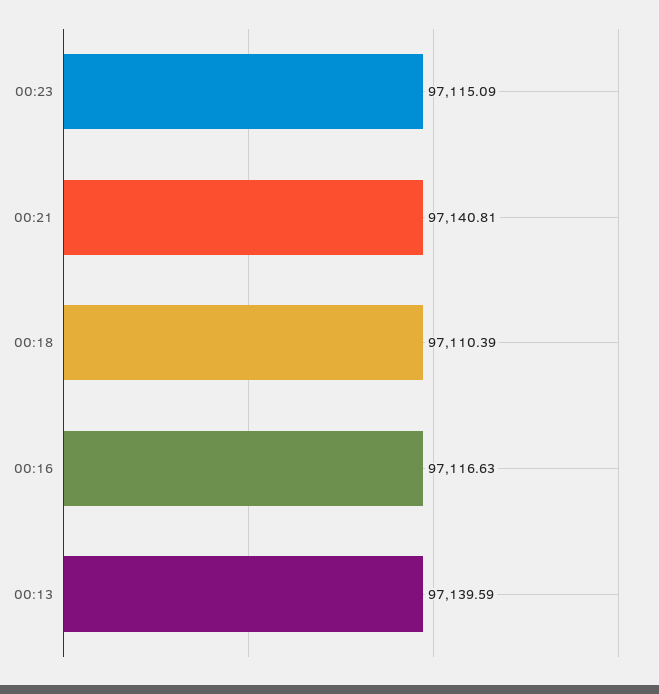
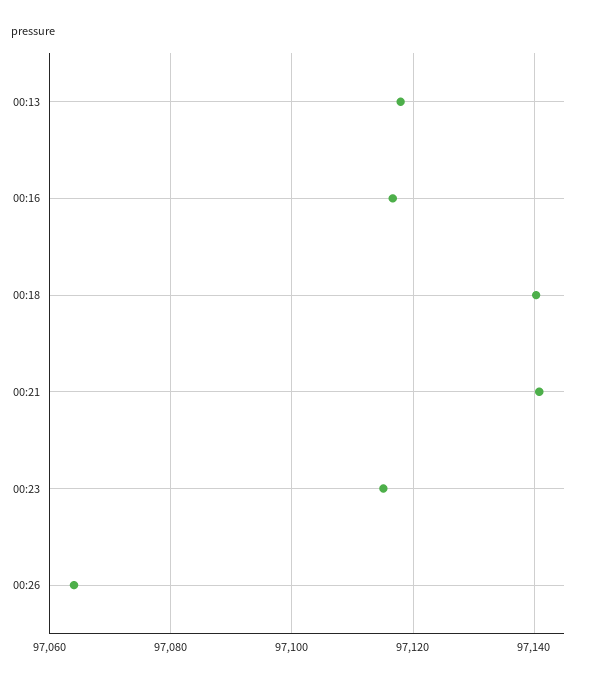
00:18: 97110.39 -> 97140
00:13: 97139.59 -> 97118
00:26: none -> 97064

